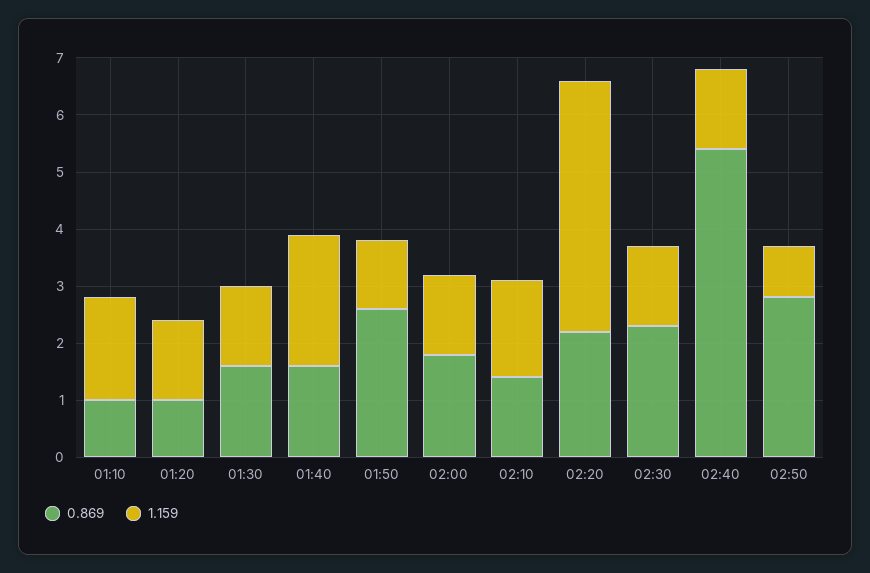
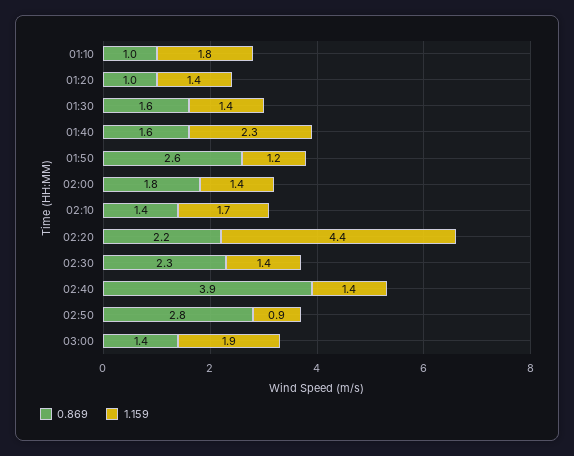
0.869, 02:40: 5.5 -> 3.9
0.869, 03:00: none -> 1.4
1.159, 03:00: none -> 1.9

